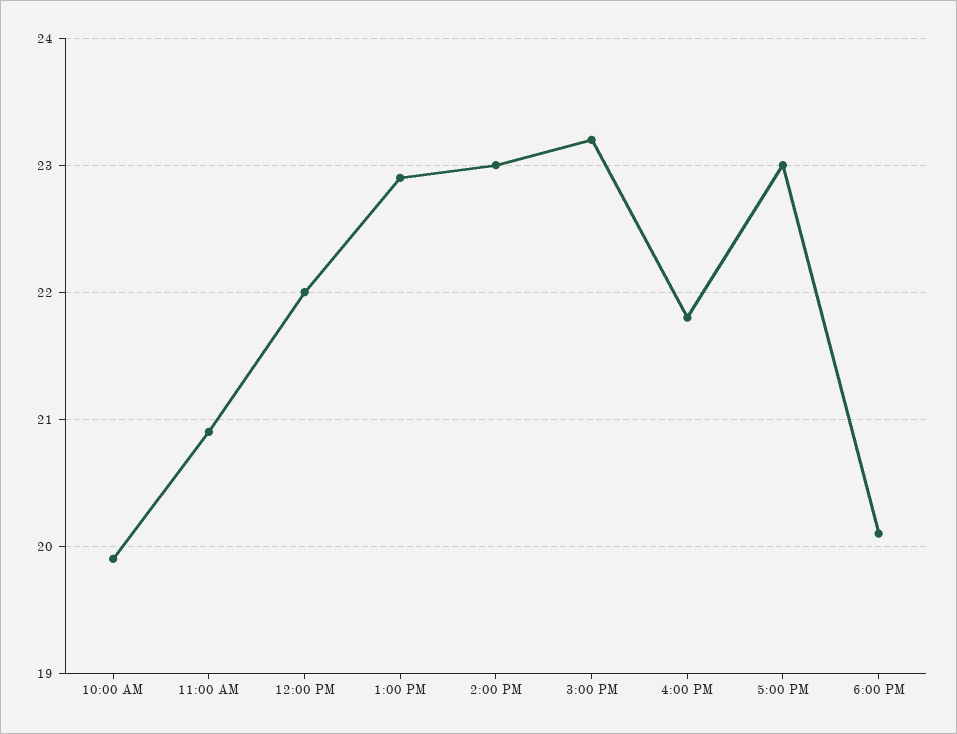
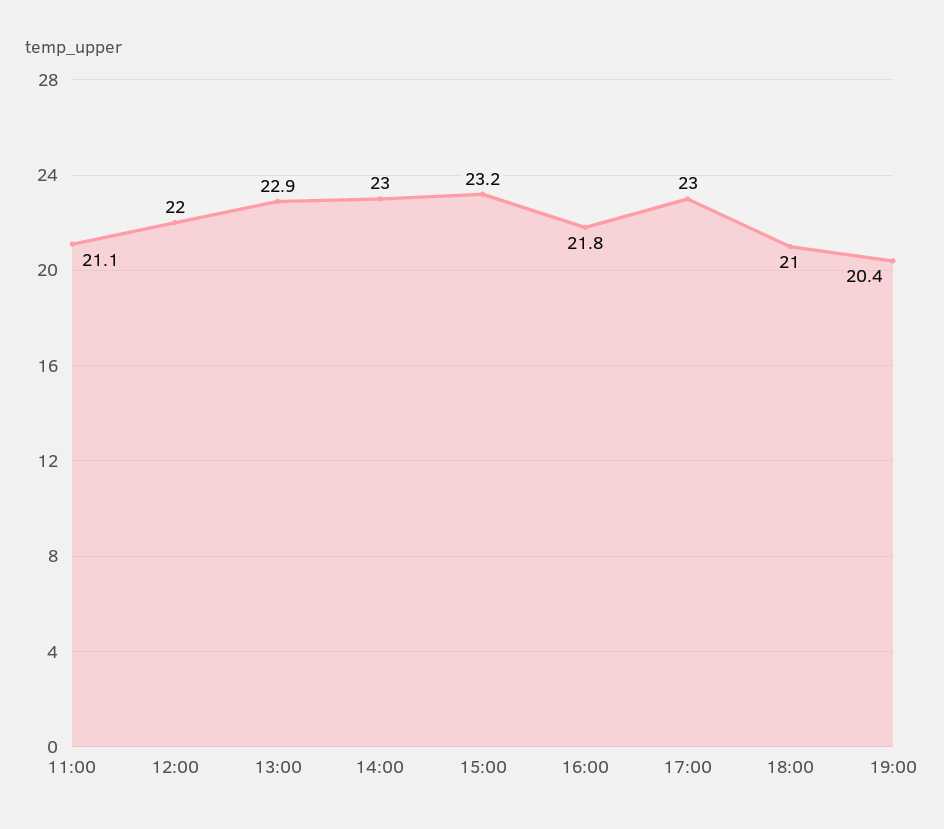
10:00 AM: 19.9 -> none
11:00 AM: 20.9 -> 21.1
6:00 PM: 20.1 -> 21
19:00: none -> 20.4

